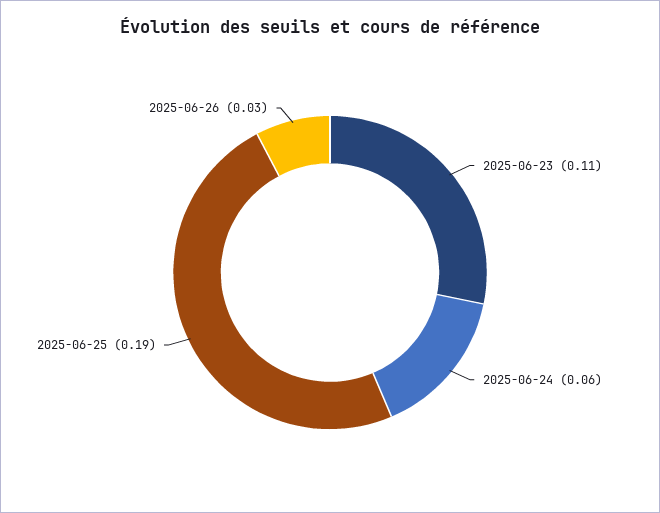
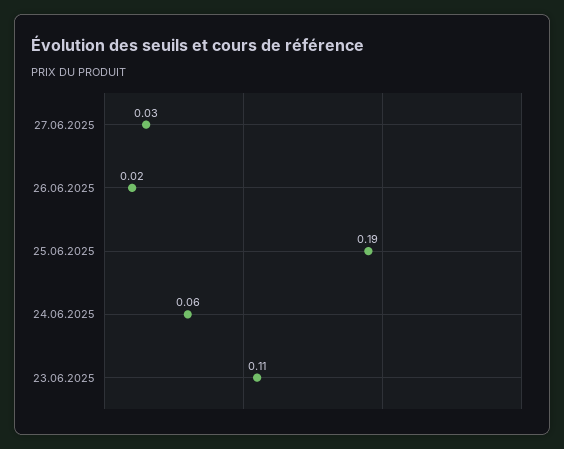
2025-06-26: 0.03 -> 0.02
27.06.2025: none -> 0.03

